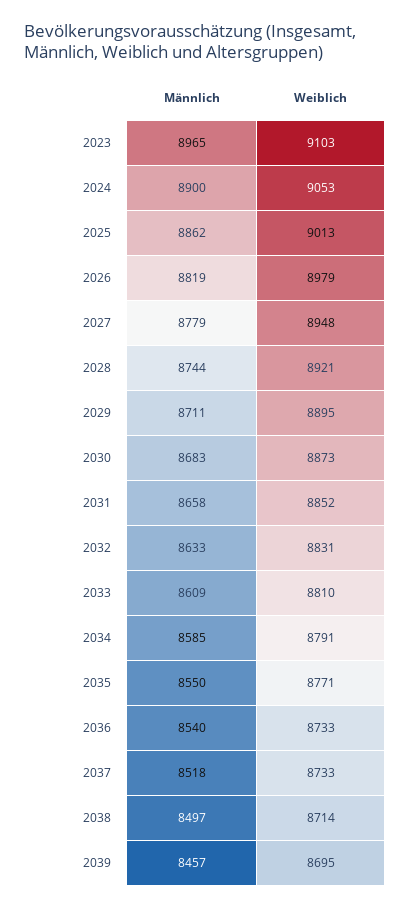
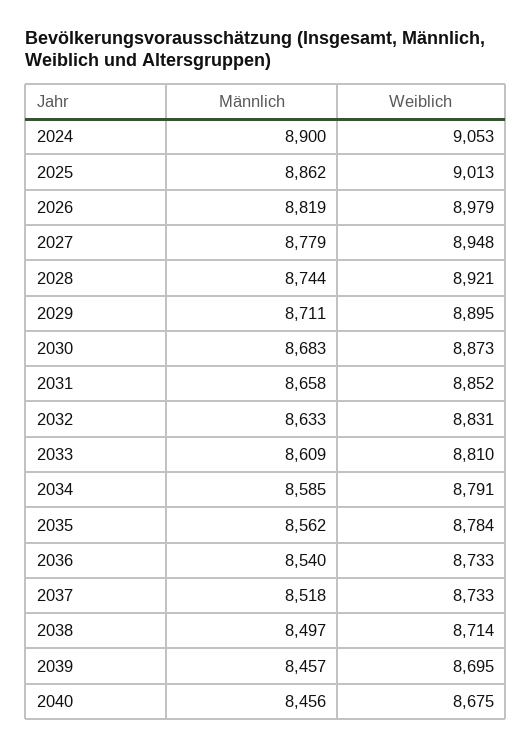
Männlich, 2023: 8965 -> none
Weiblich, 2023: 9103 -> none
Männlich, 2035: 8550 -> 8562
Weiblich, 2035: 8771 -> 8784
Männlich, 2040: none -> 8456
Weiblich, 2040: none -> 8675

